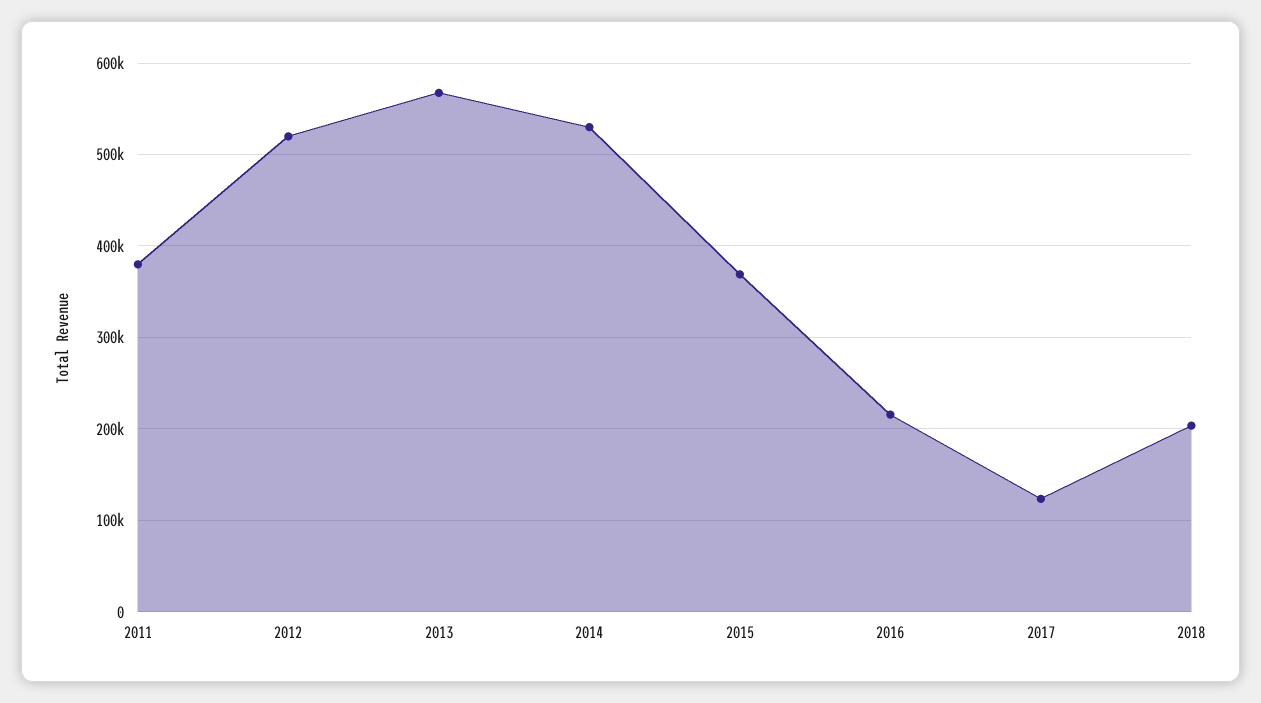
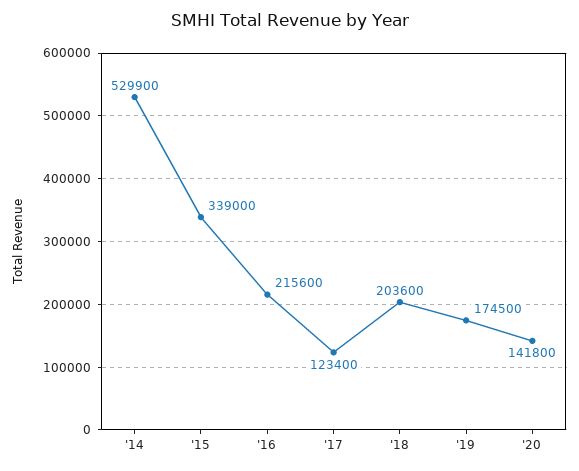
2011: 380000 -> none
2012: 520000 -> none
2013: 570000 -> none
2015: 370000 -> 339000
'19: none -> 174500
'20: none -> 141800

